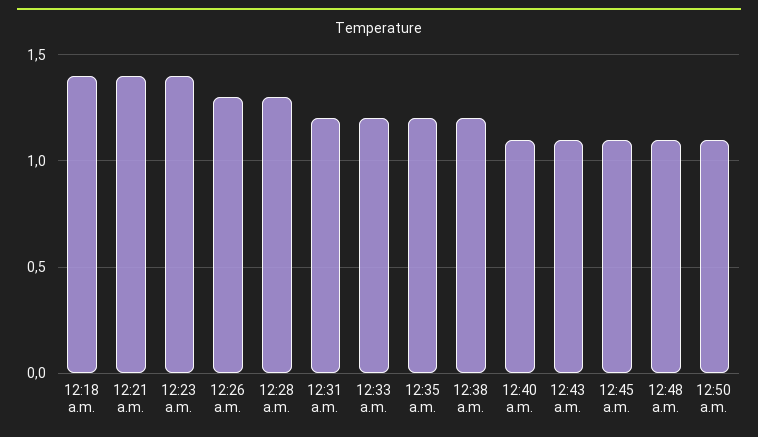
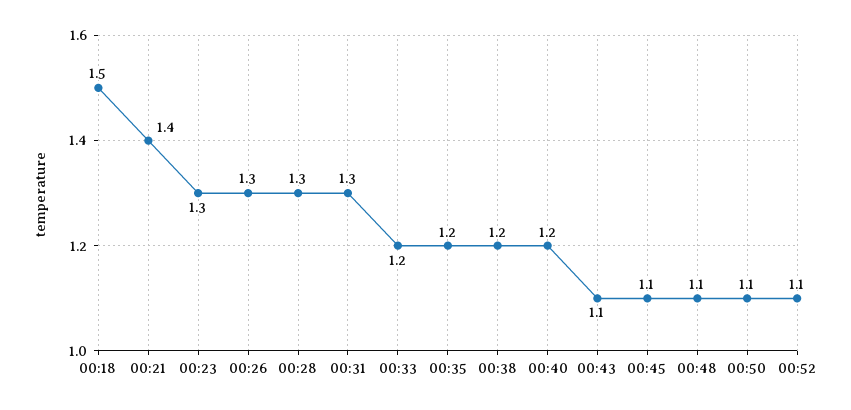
12:18 a.m.: 1.4 -> 1.5
12:23 a.m.: 1.4 -> 1.3
12:31 a.m.: 1.2 -> 1.3
12:40 a.m.: 1.1 -> 1.2
00:52: none -> 1.1

